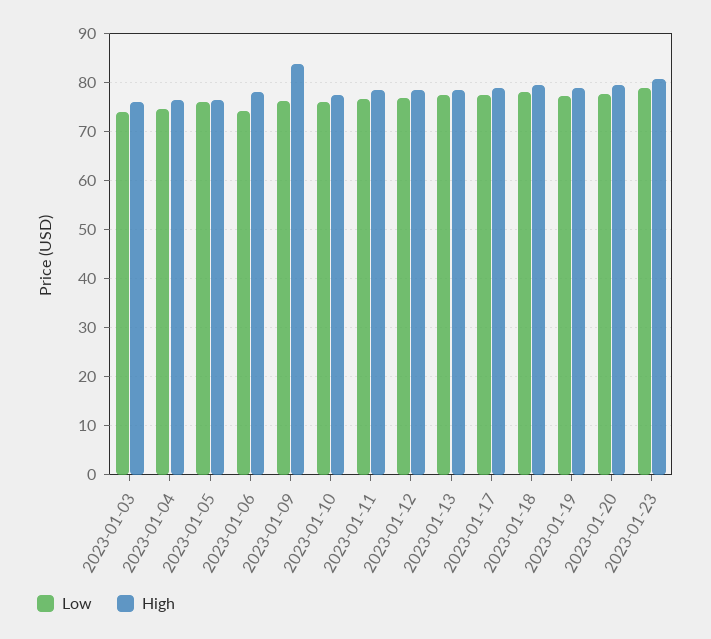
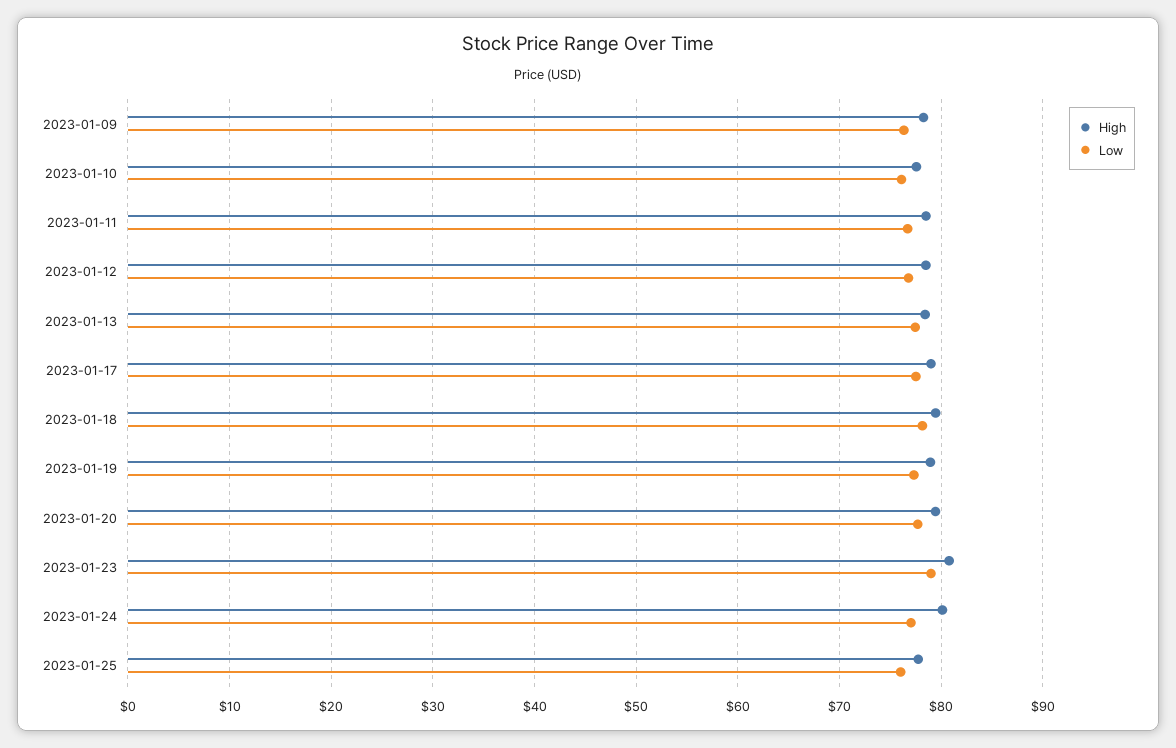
Low, 2023-01-03: 74 -> none
High, 2023-01-03: 76 -> none
Low, 2023-01-04: 74 -> none
High, 2023-01-04: 76 -> none
Low, 2023-01-05: 76 -> none
High, 2023-01-05: 76 -> none
Low, 2023-01-06: 74 -> none
High, 2023-01-06: 78 -> none
High, 2023-01-09: 84 -> 78
High, 2023-01-24: none -> 80
Low, 2023-01-24: none -> 77
High, 2023-01-25: none -> 78
Low, 2023-01-25: none -> 76

